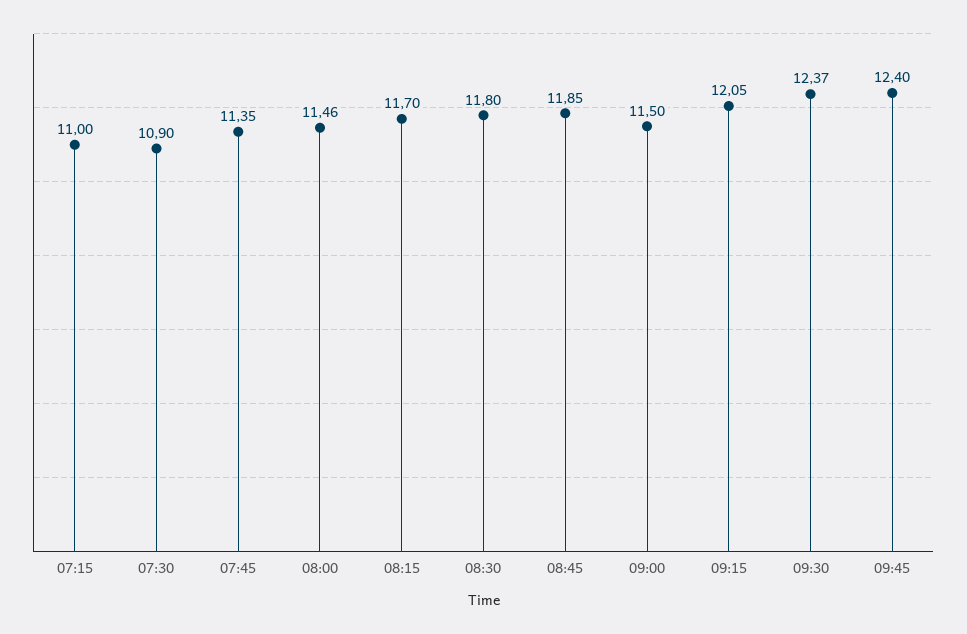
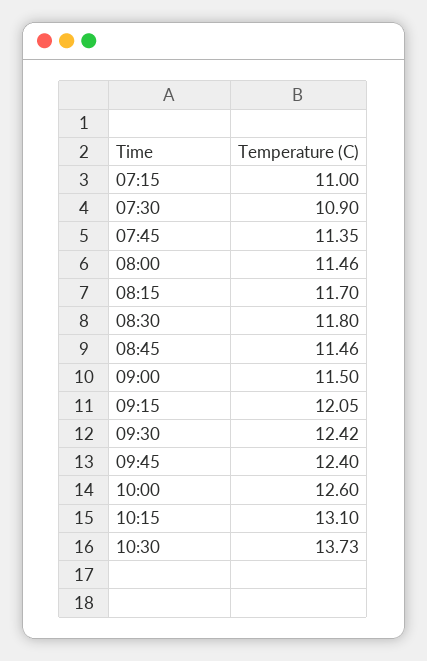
08:45: 11.85 -> 11.46
09:30: 12.37 -> 12.42
10:00: none -> 12.6
10:15: none -> 13.1
10:30: none -> 13.73

